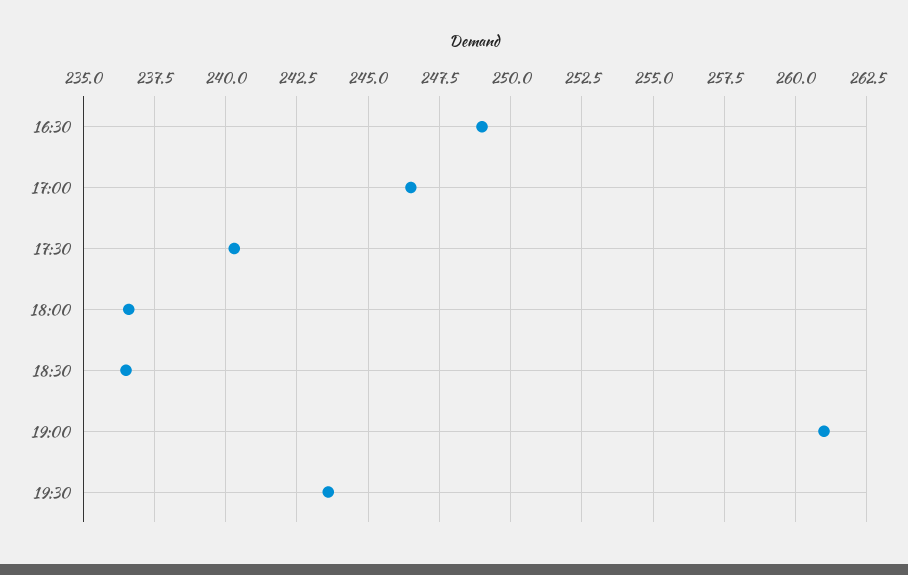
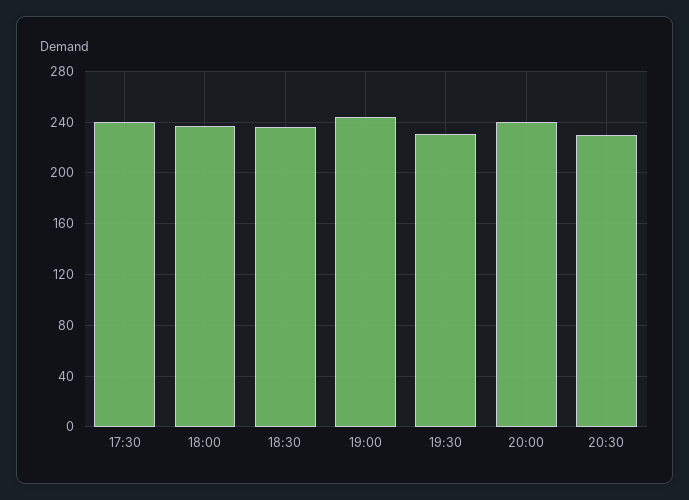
16:30: 249 -> none
17:00: 246.5 -> none
19:00: 261 -> 245
19:30: 243.5 -> 230
20:00: none -> 240
20:30: none -> 230

